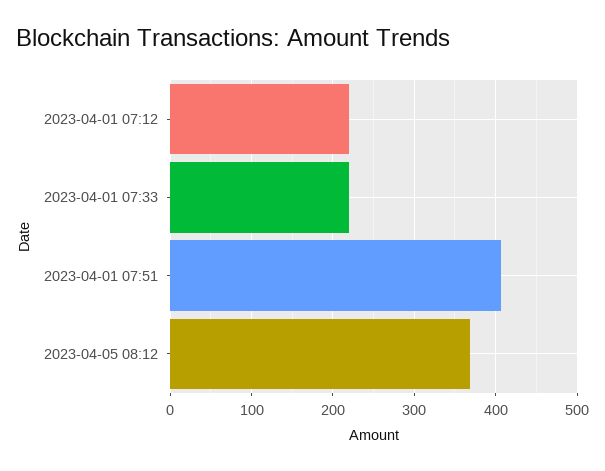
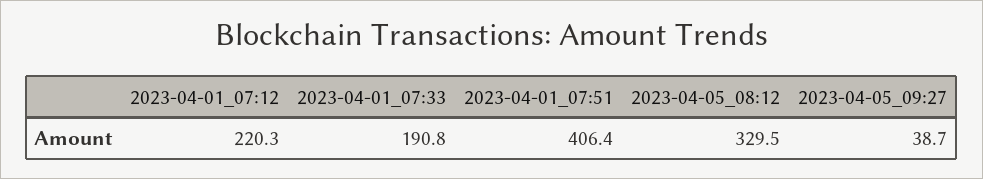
2023-04-01 07:33: 220 -> 190.8
2023-04-05 08:12: 370 -> 329.5
2023-04-05_09:27: none -> 38.7

